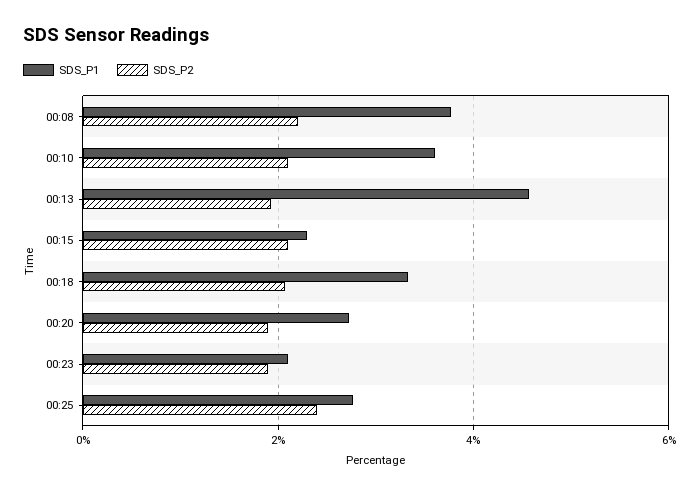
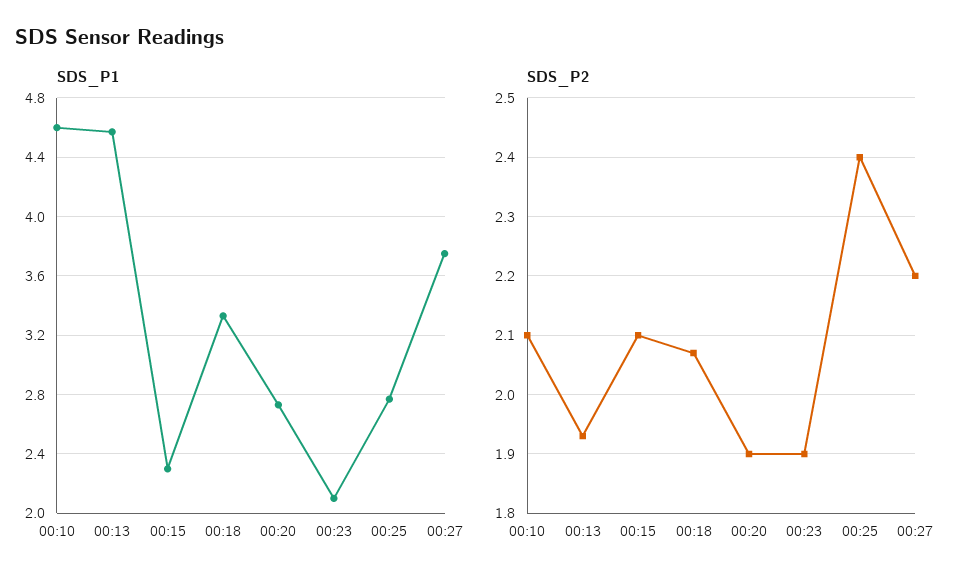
SDS_P1, 00:08: 3.8 -> none
SDS_P2, 00:08: 2.2 -> none
SDS_P1, 00:10: 3.6 -> 4.6
SDS_P1, 00:27: none -> 3.75
SDS_P2, 00:27: none -> 2.2

